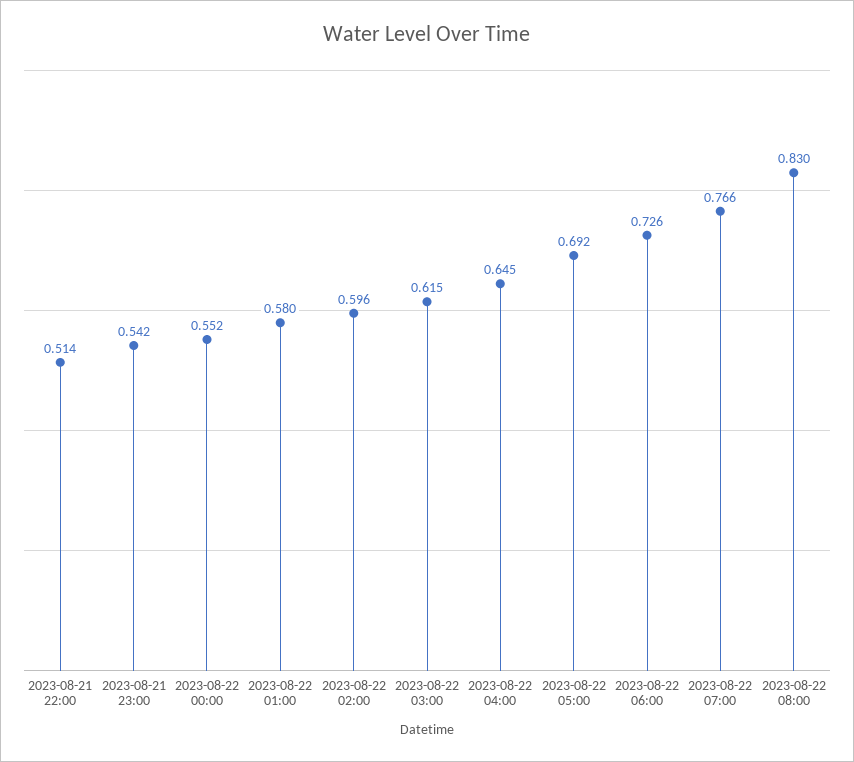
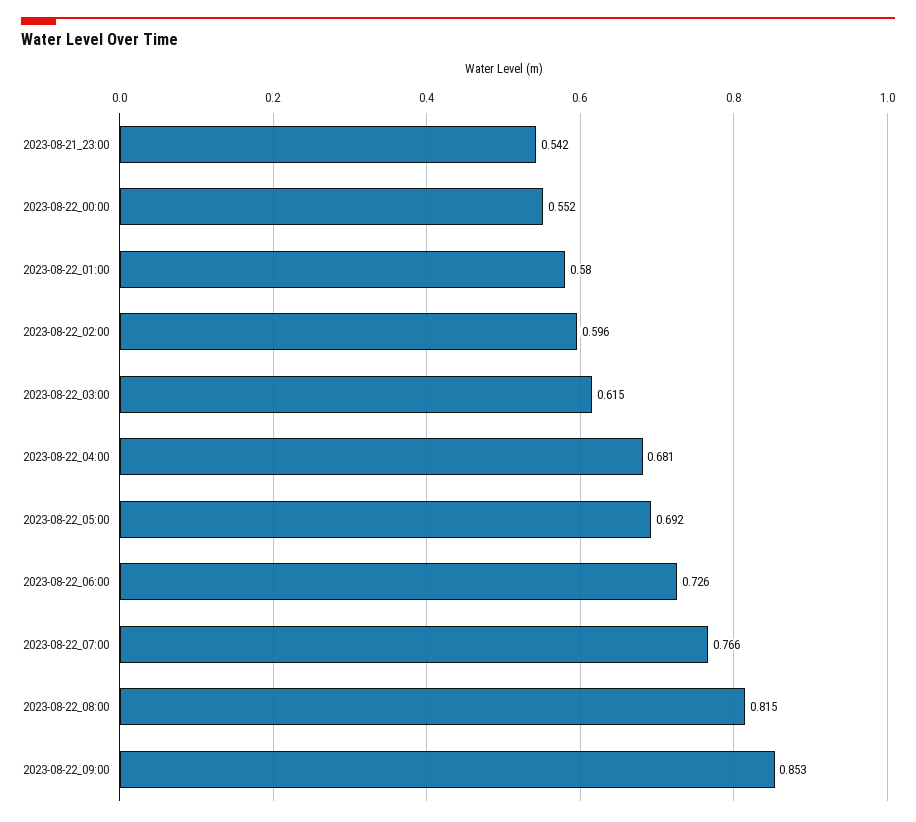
2023-08-21 22:00: 0.514 -> none
2023-08-22 04:00: 0.645 -> 0.681
2023-08-22 08:00: 0.83 -> 0.815
2023-08-22_09:00: none -> 0.853

